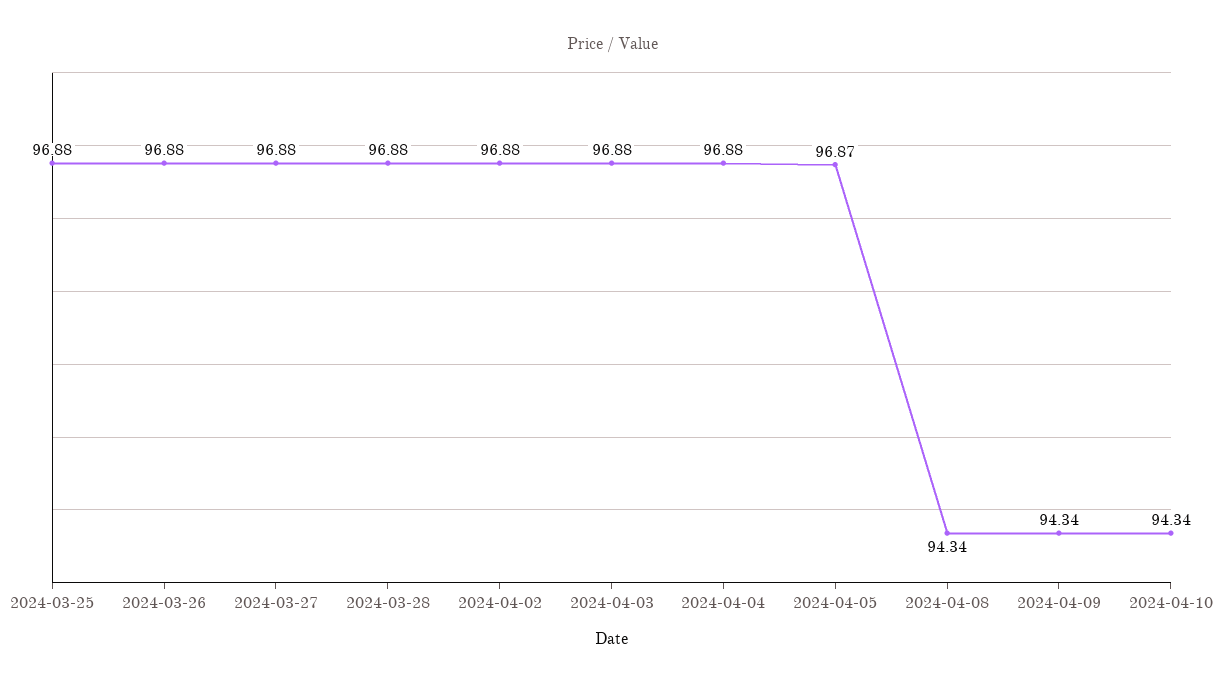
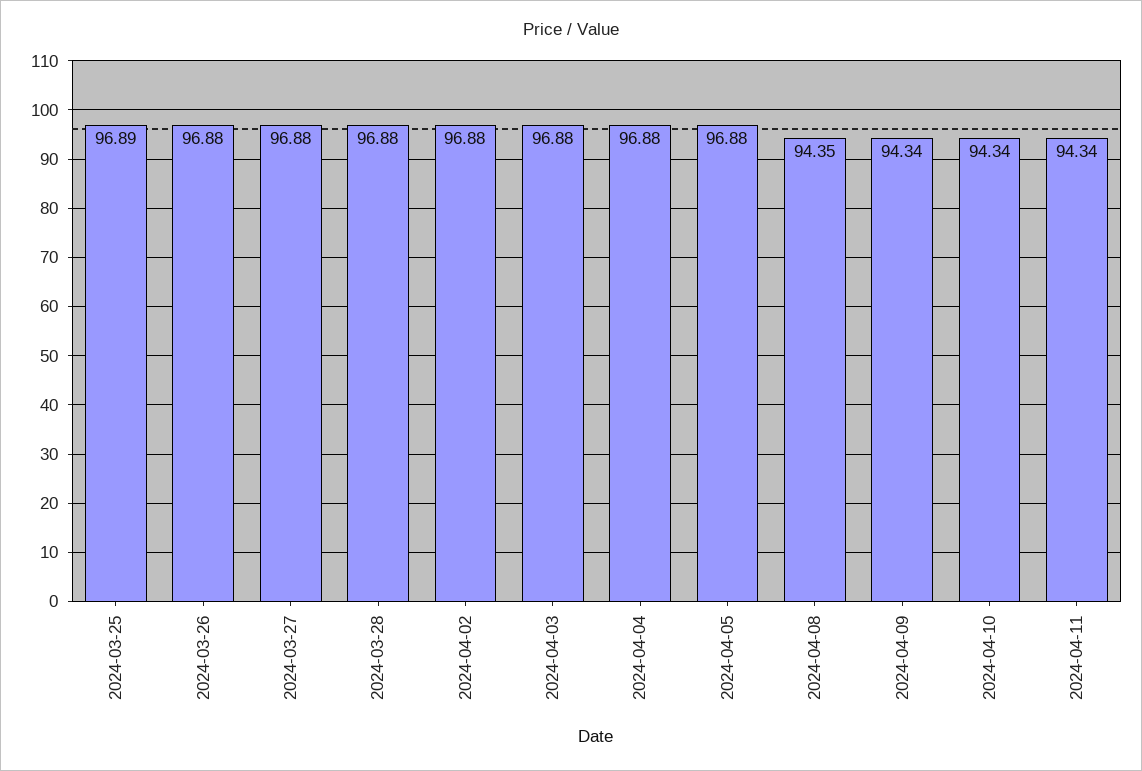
2024-03-25: 96.88 -> 96.89
2024-04-05: 96.87 -> 96.88
2024-04-08: 94.34 -> 94.35
2024-04-11: none -> 94.34

